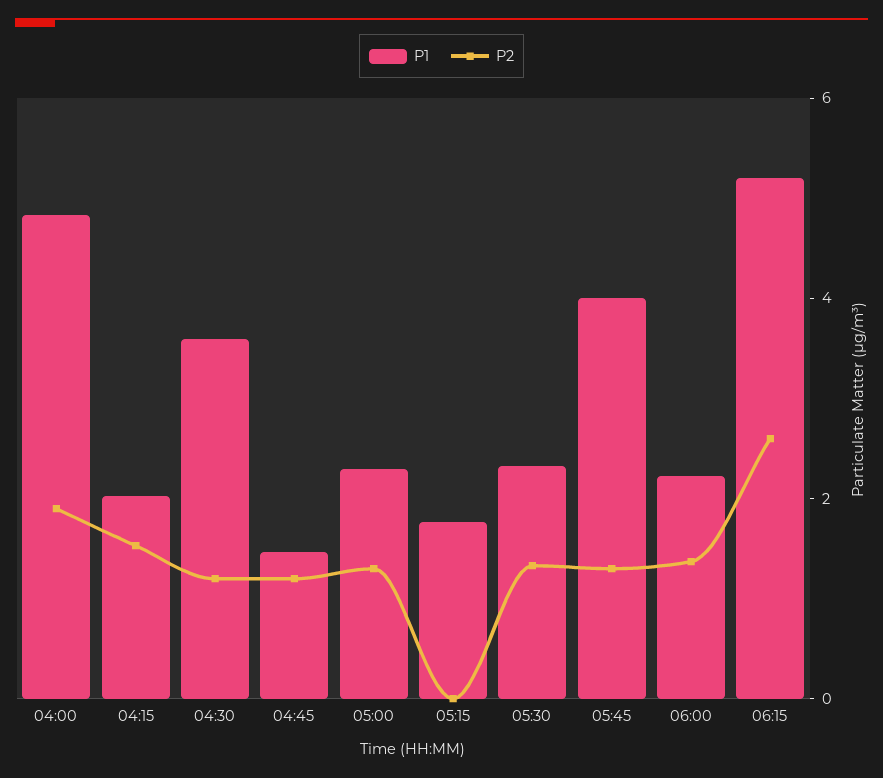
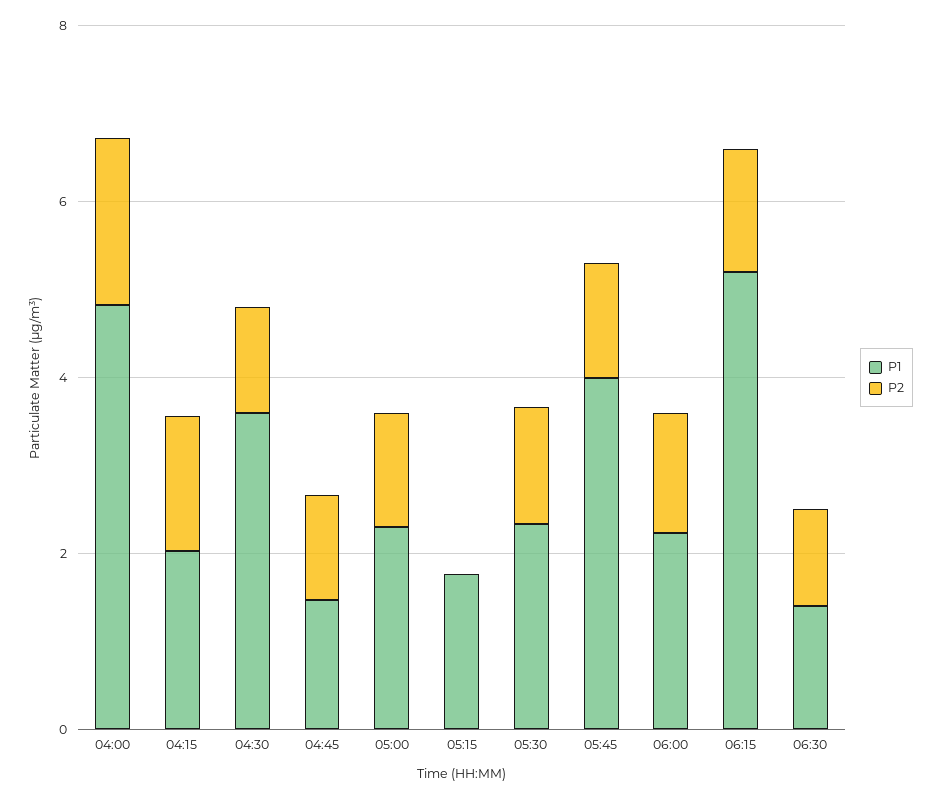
P2, 06:15: 2.5 -> 1.5
P1, 06:30: none -> 1.5
P2, 06:30: none -> 1

